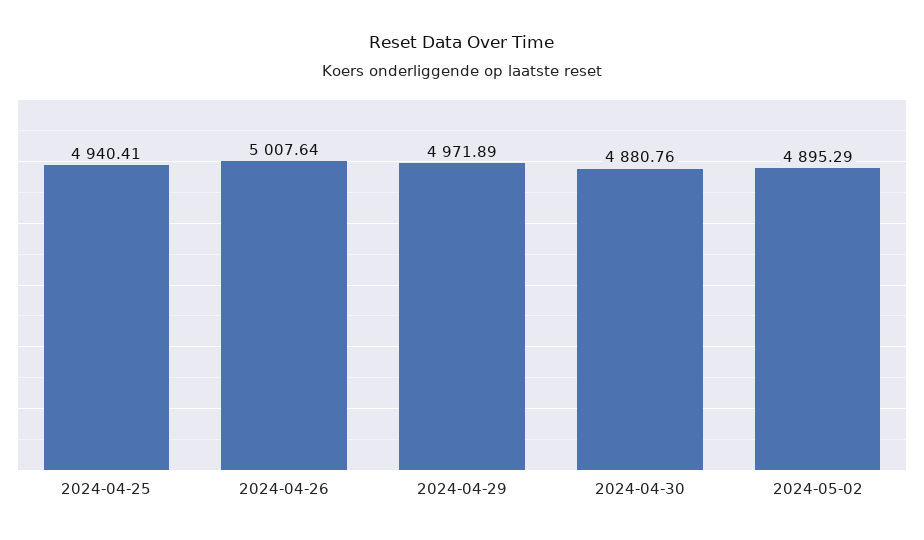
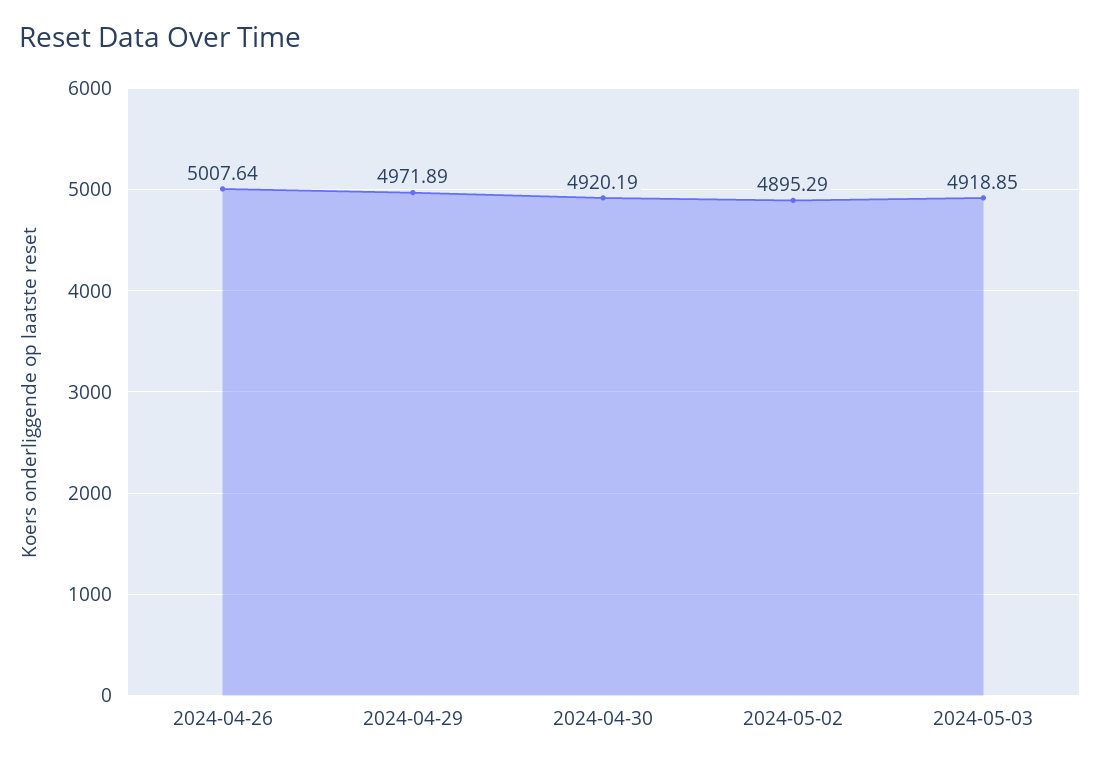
2024-04-25: 4940.41 -> none
2024-04-30: 4880.76 -> 4920.19
2024-05-03: none -> 4918.85

